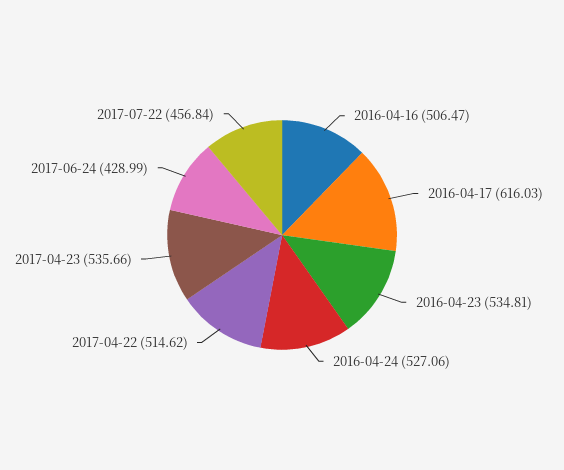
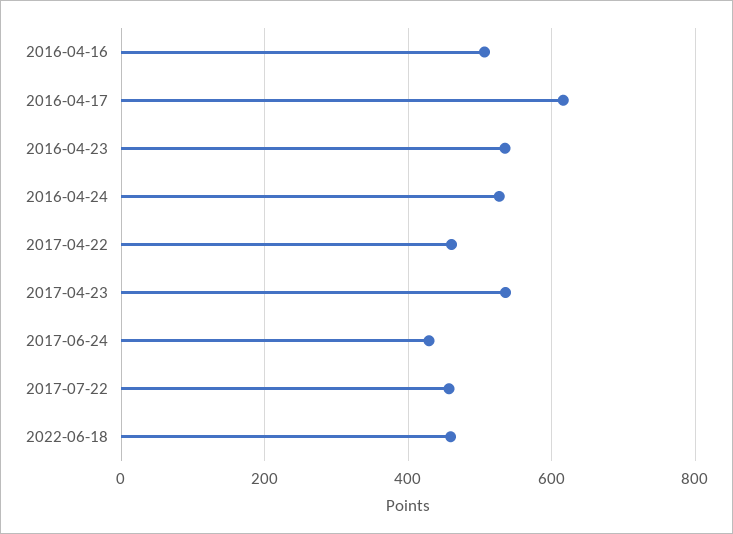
2017-04-22: 514.62 -> 460
2022-06-18: none -> 460

